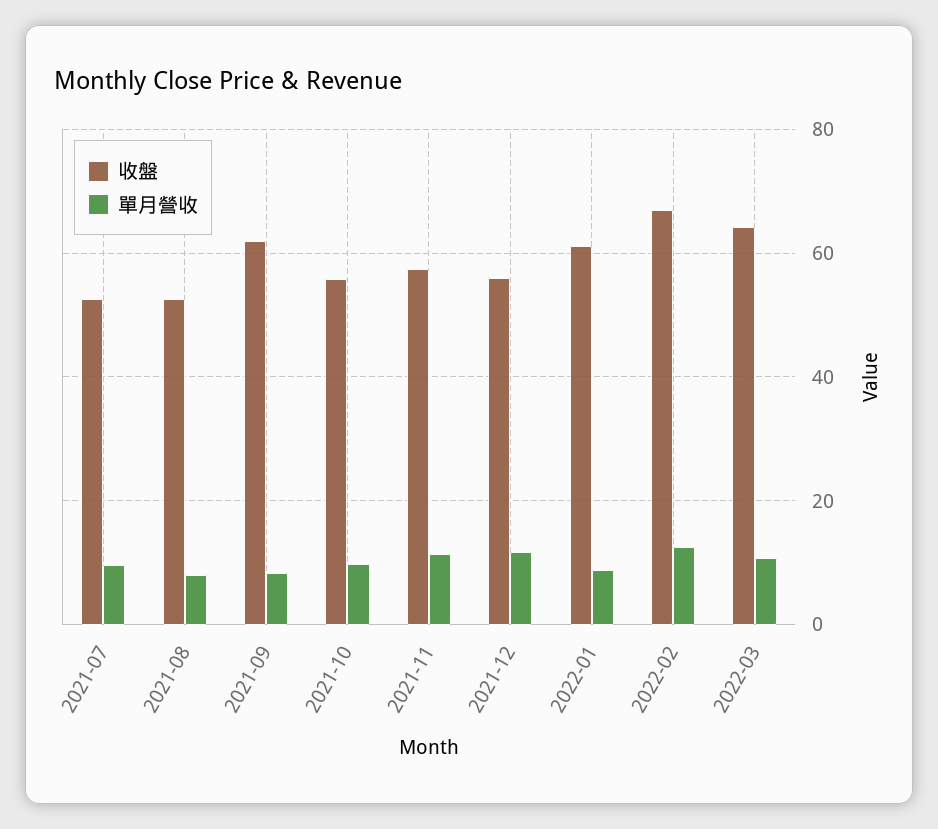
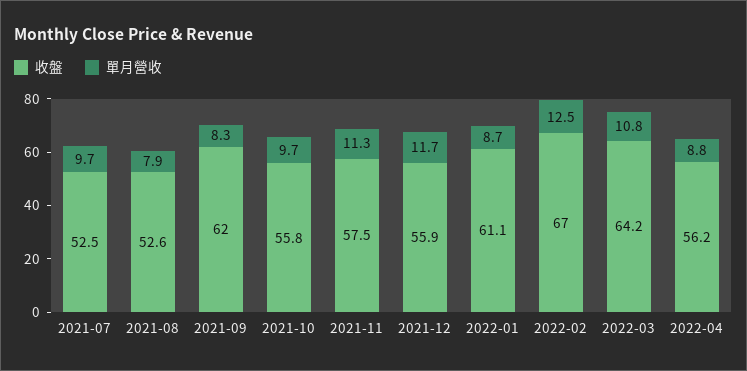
收盤, 2022-04: none -> 56.2
單月營收, 2022-04: none -> 8.8

